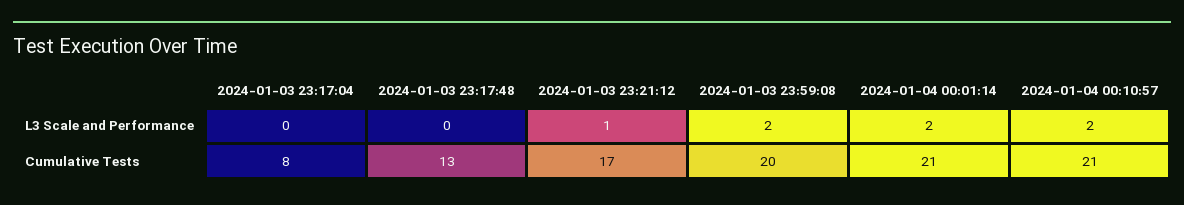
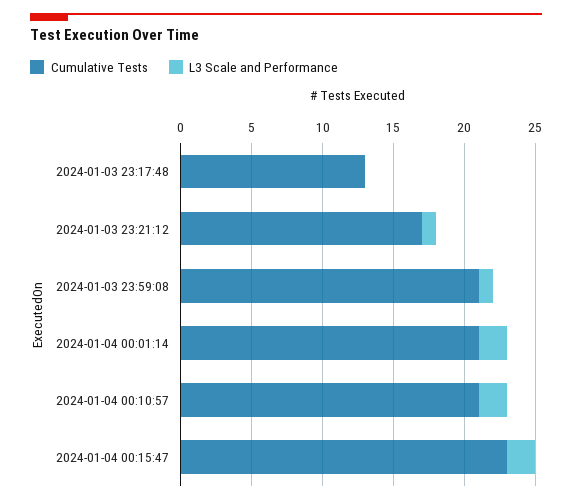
L3 Scale and Performance, 2024-01-03 23:17:04: 0 -> none
L3 Scale and Performance, 2024-01-03 23:59:08: 2 -> 1
Cumulative Tests, 2024-01-03 23:17:04: 8 -> none
Cumulative Tests, 2024-01-03 23:59:08: 20 -> 21
Cumulative Tests, 2024-01-04 00:15:47: none -> 23
L3 Scale and Performance, 2024-01-04 00:15:47: none -> 2

